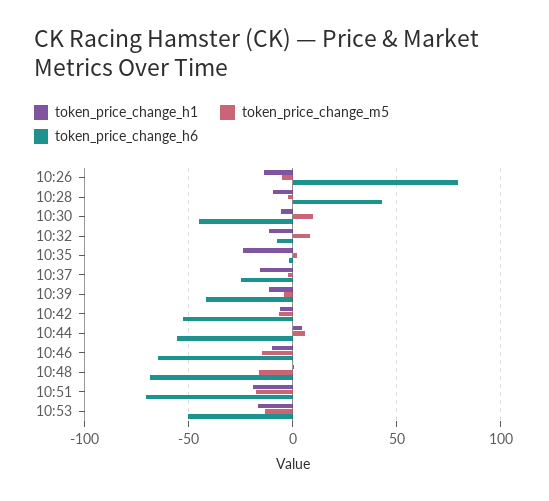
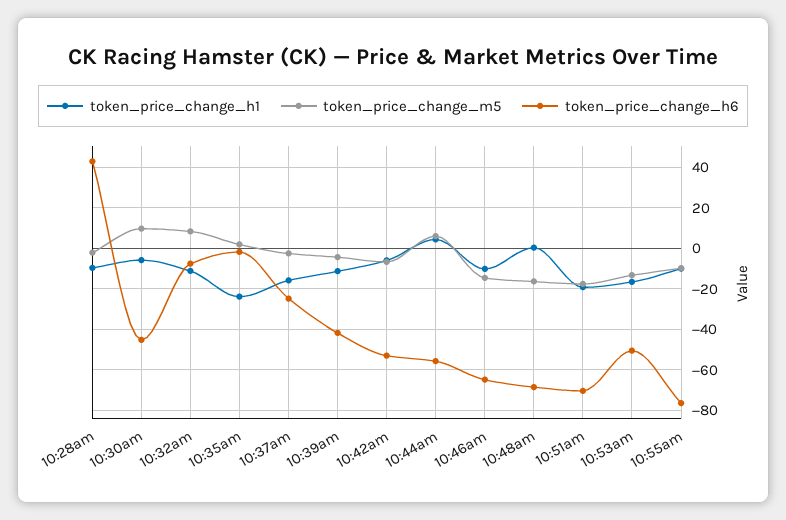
token_price_change_h1, 10:26: -15 -> none
token_price_change_m5, 10:26: -5 -> none
token_price_change_h6, 10:26: 80 -> none
token_price_change_h1, 10:55am: none -> -10
token_price_change_m5, 10:55am: none -> -10
token_price_change_h6, 10:55am: none -> -75

